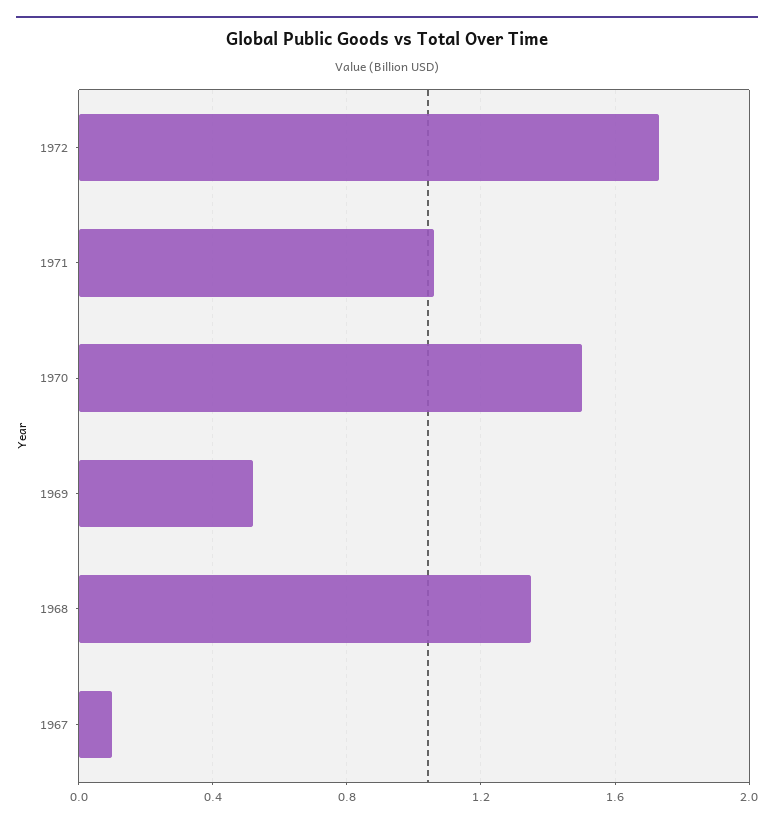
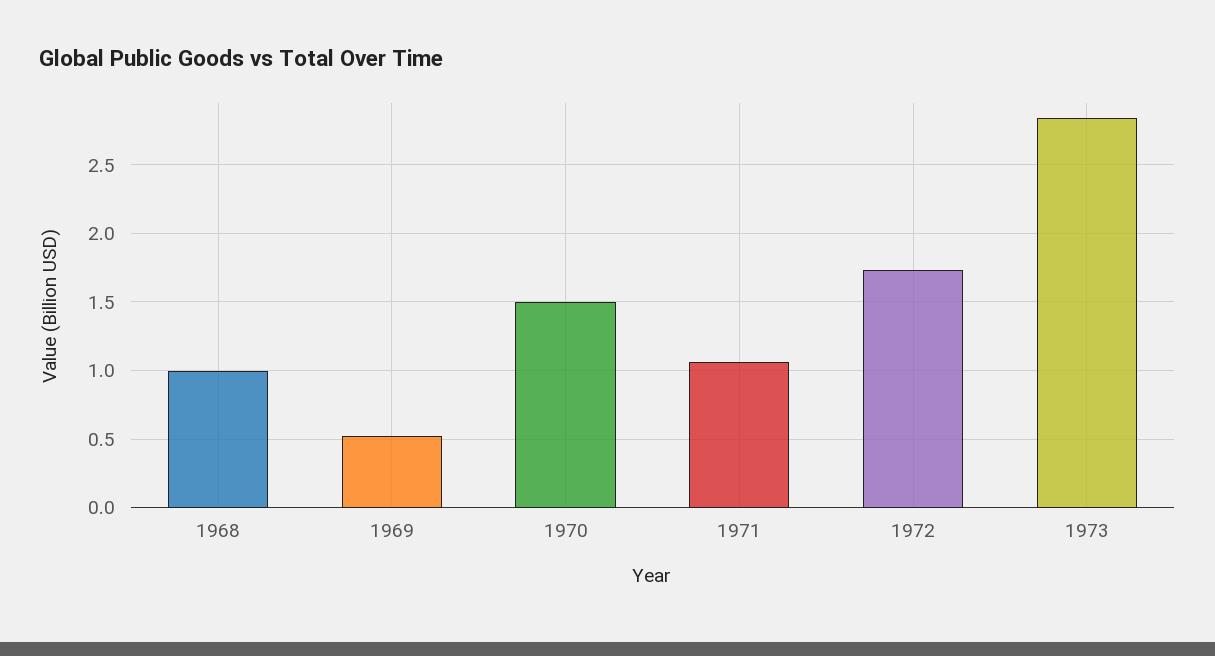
1968: 1.35 -> 1
1967: 0.1 -> none
1973: none -> 2.85

